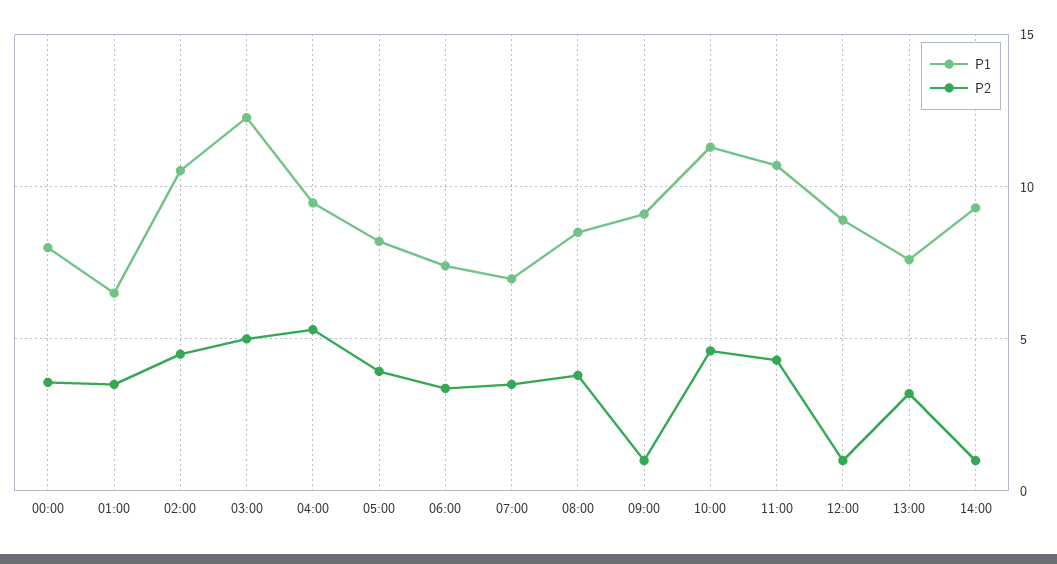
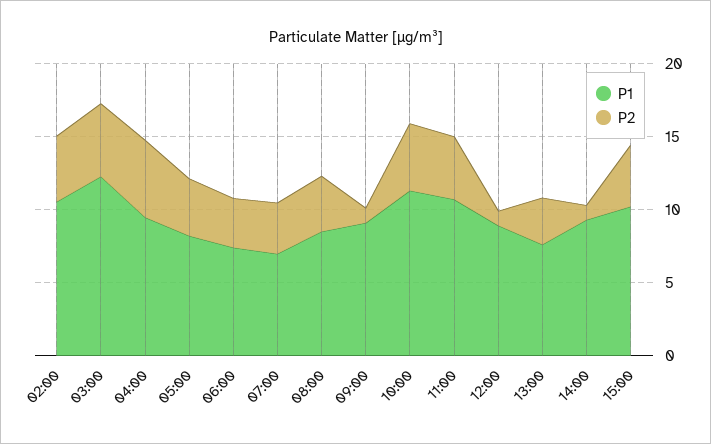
P1, 00:00: 8 -> none
P2, 00:00: 3.5 -> none
P1, 01:00: 6.5 -> none
P2, 01:00: 3.5 -> none
P1, 15:00: none -> 10
P2, 15:00: none -> 4

